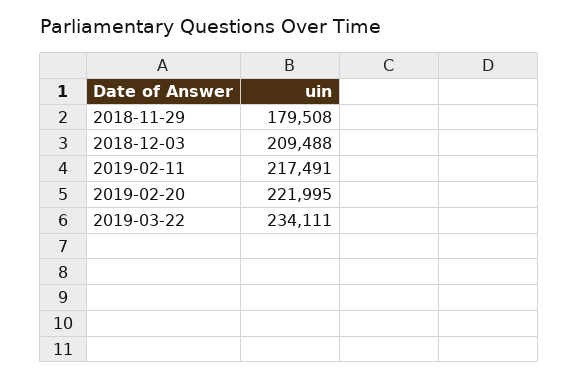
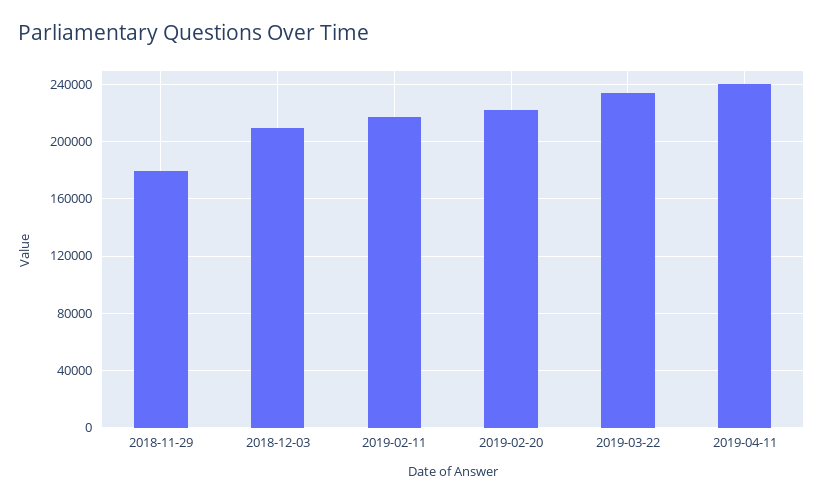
2019-04-11: none -> 240000

